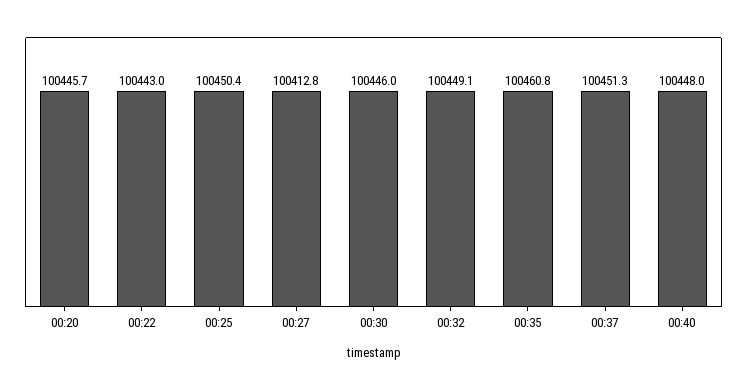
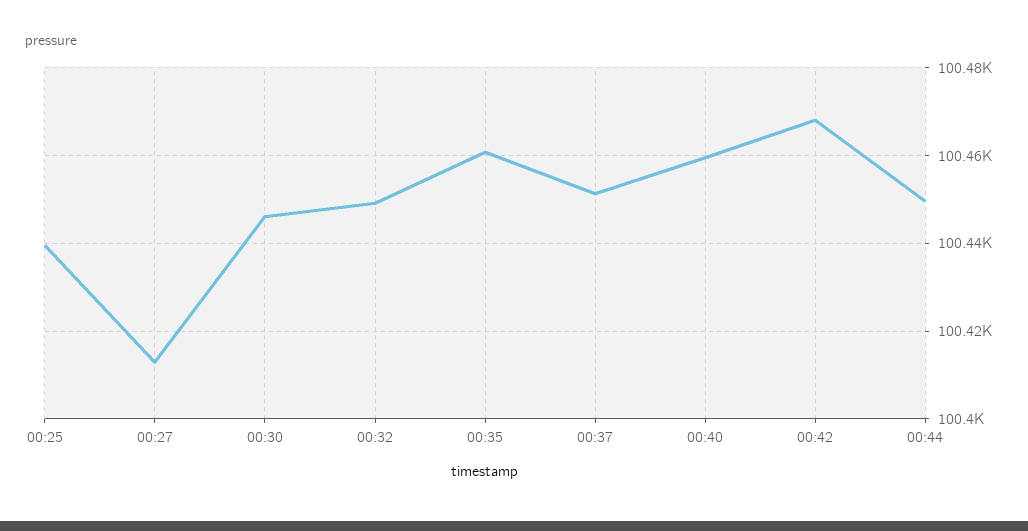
00:20: 100445.7 -> none
00:22: 100443 -> none
00:25: 100450.4 -> 100440
00:40: 100448 -> 100460
00:42: none -> 100468
00:44: none -> 100450

